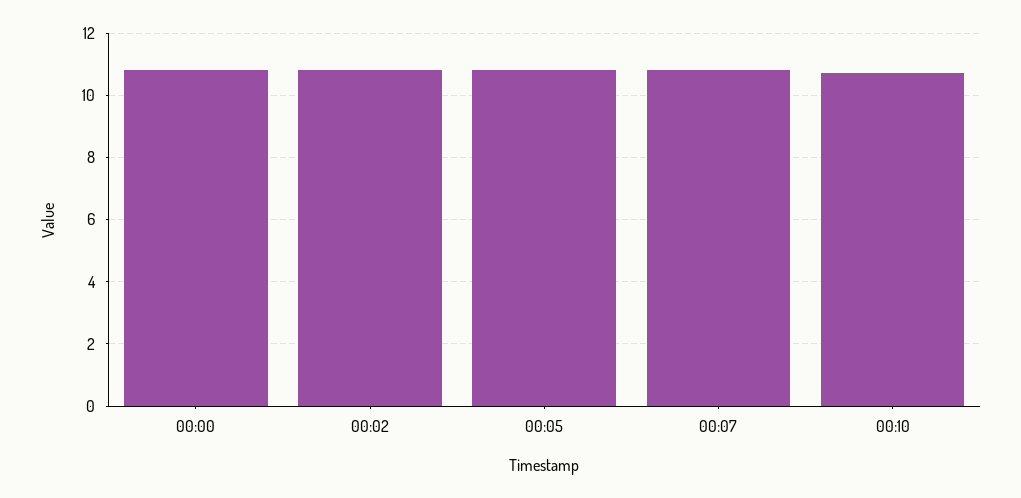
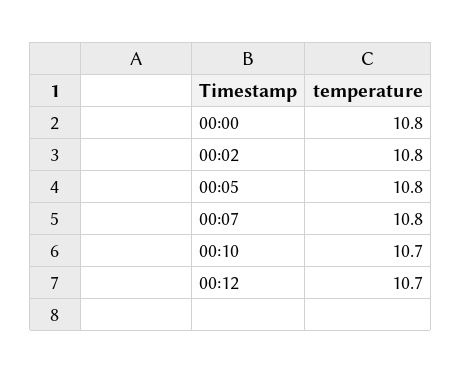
00:12: none -> 10.7

